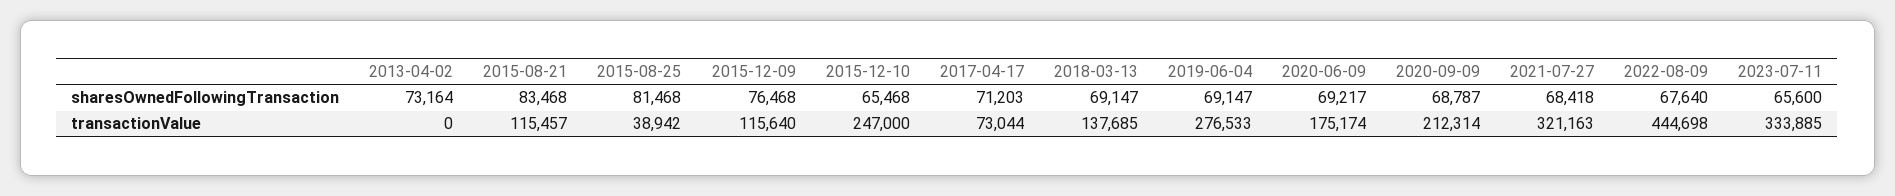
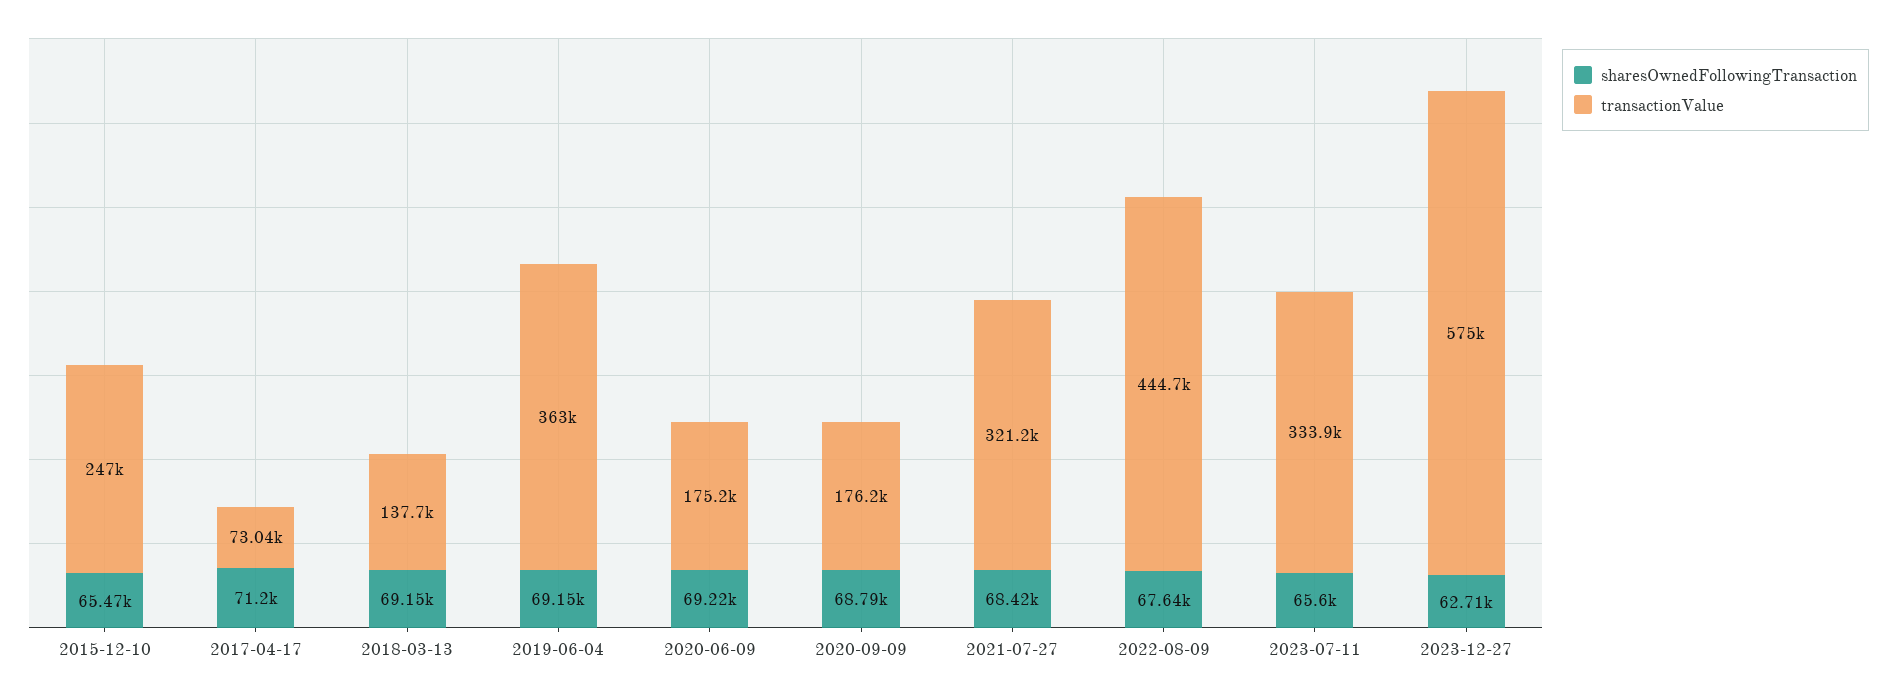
sharesOwnedFollowingTransaction, 2013-04-02: 73164 -> none
sharesOwnedFollowingTransaction, 2015-08-21: 83468 -> none
sharesOwnedFollowingTransaction, 2015-08-25: 81468 -> none
sharesOwnedFollowingTransaction, 2015-12-09: 76468 -> none
transactionValue, 2013-04-02: 0 -> none
transactionValue, 2015-08-21: 115457 -> none
transactionValue, 2015-08-25: 38942 -> none
transactionValue, 2015-12-09: 115640 -> none
transactionValue, 2019-06-04: 276533 -> 363000
transactionValue, 2020-09-09: 212314 -> 176200
sharesOwnedFollowingTransaction, 2023-12-27: none -> 62710
transactionValue, 2023-12-27: none -> 575000

